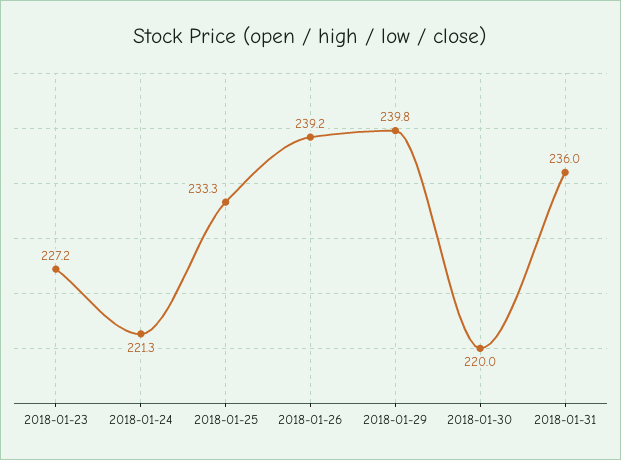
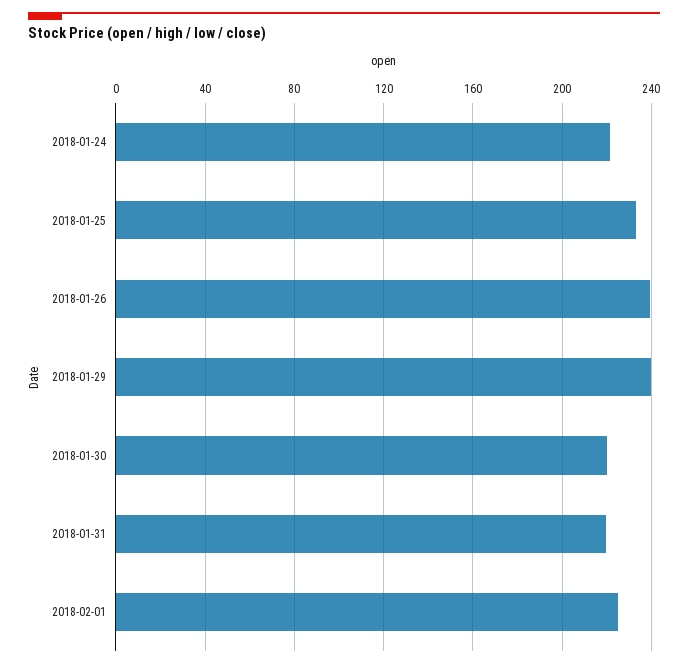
2018-01-23: 227.2 -> none
2018-01-31: 236 -> 220
2018-02-01: none -> 225

